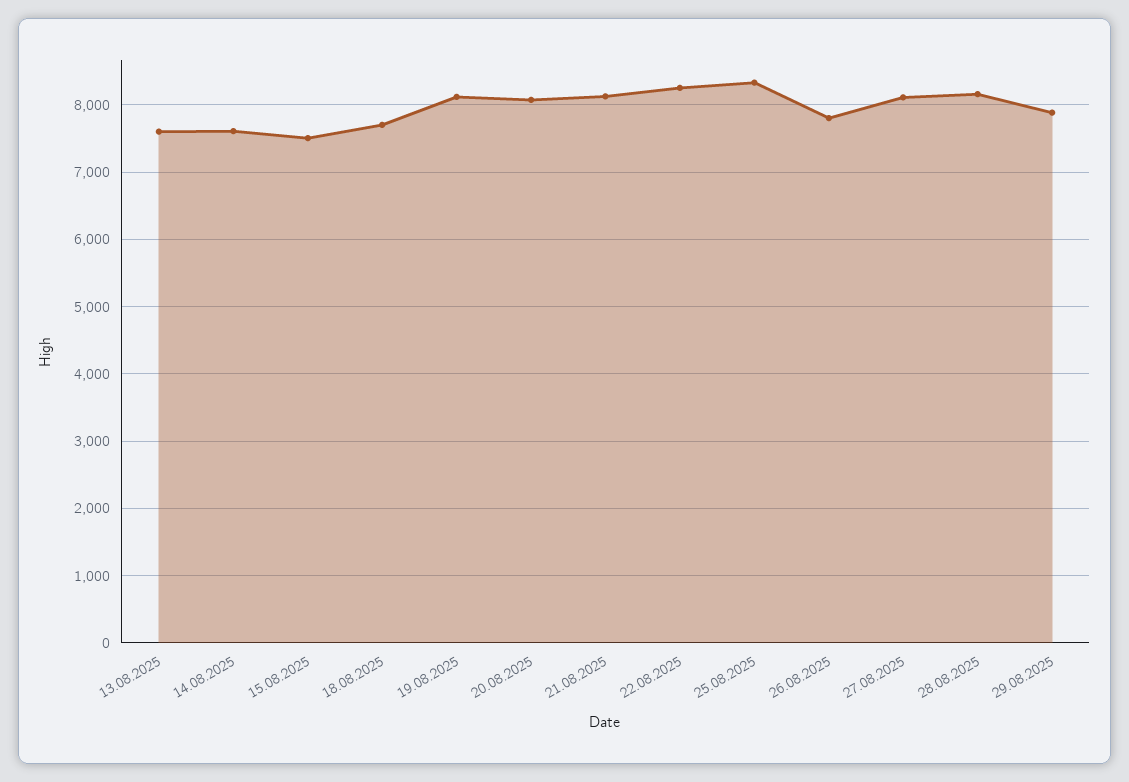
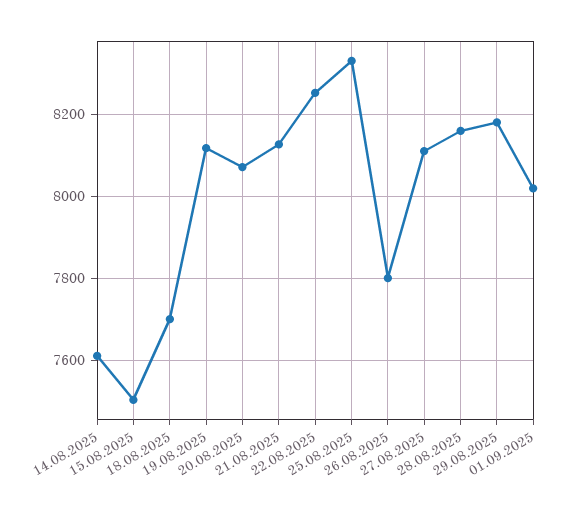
13.08.2025: 7600 -> none
29.08.2025: 7900 -> 8180
01.09.2025: none -> 8020

